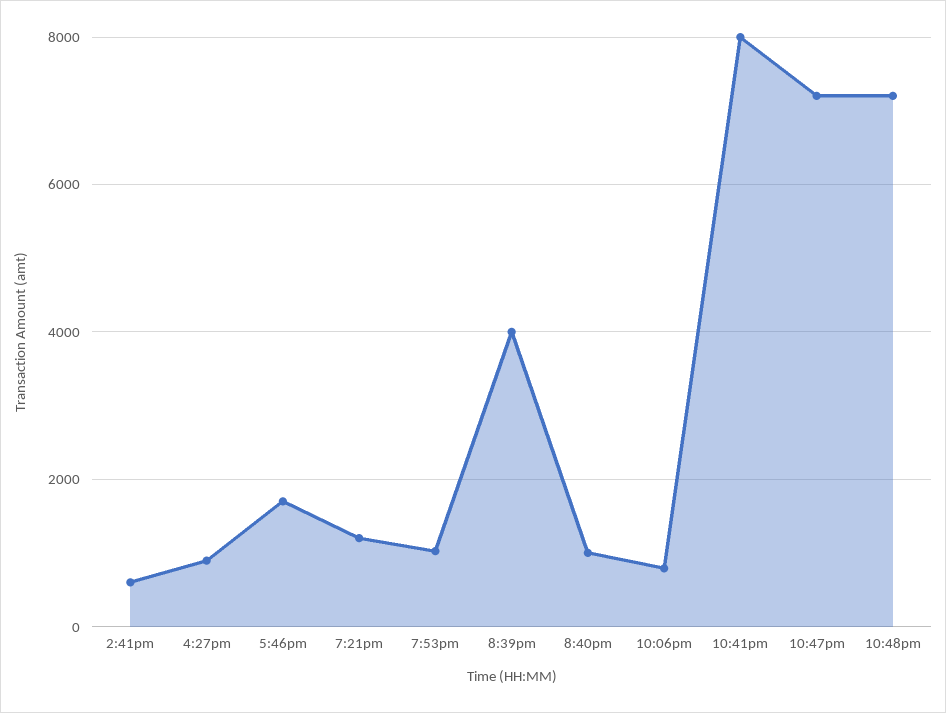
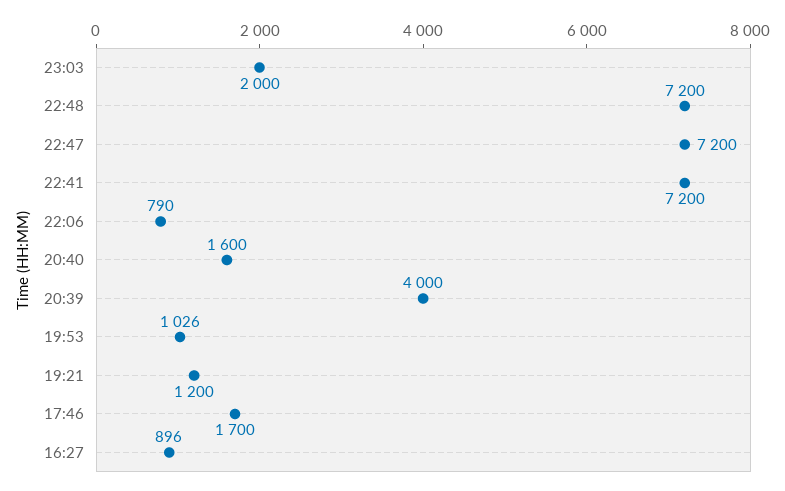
2:41pm: 600 -> none
8:40pm: 1000 -> 1600
10:41pm: 8000 -> 7200
23:03: none -> 2000

